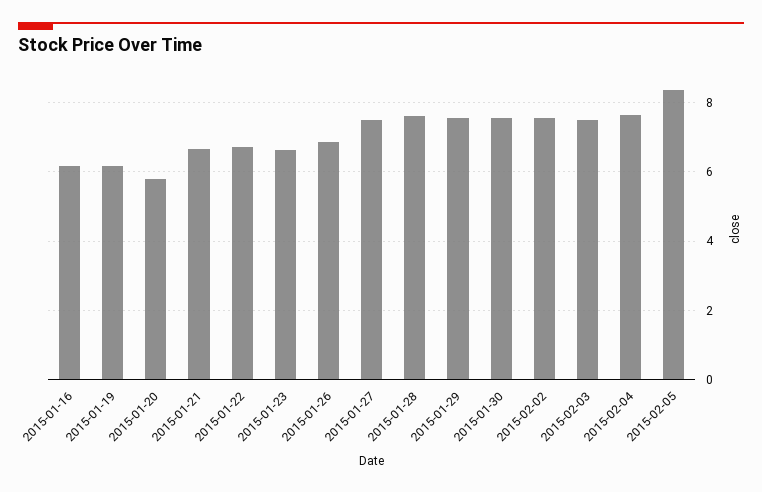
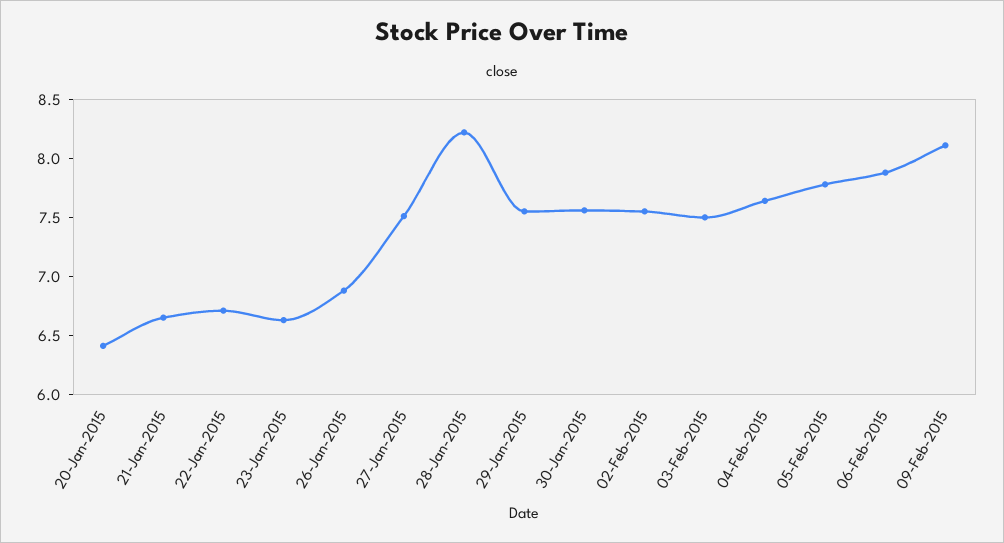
2015-01-16: 6.2 -> none
2015-01-19: 6.2 -> none
2015-01-20: 5.8 -> 6.4
2015-01-28: 7.6 -> 8.2
2015-02-05: 8.4 -> 7.8
06-Feb-2015: none -> 7.9
09-Feb-2015: none -> 8.1

